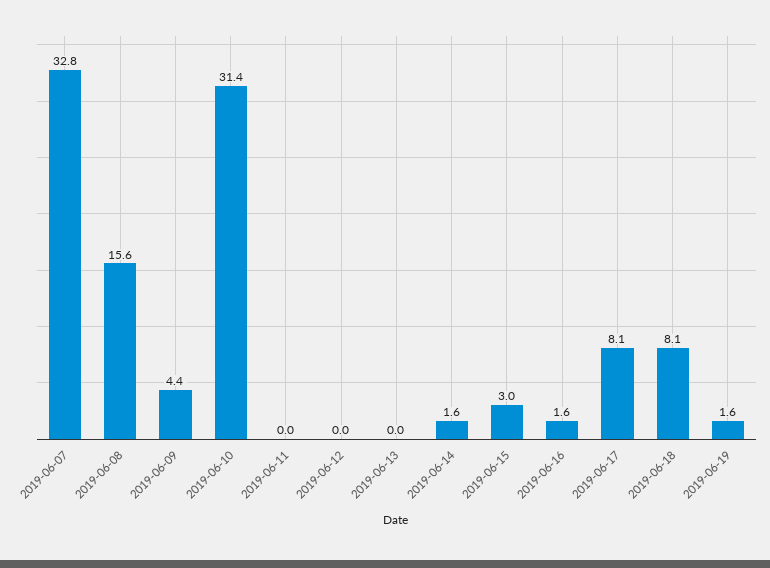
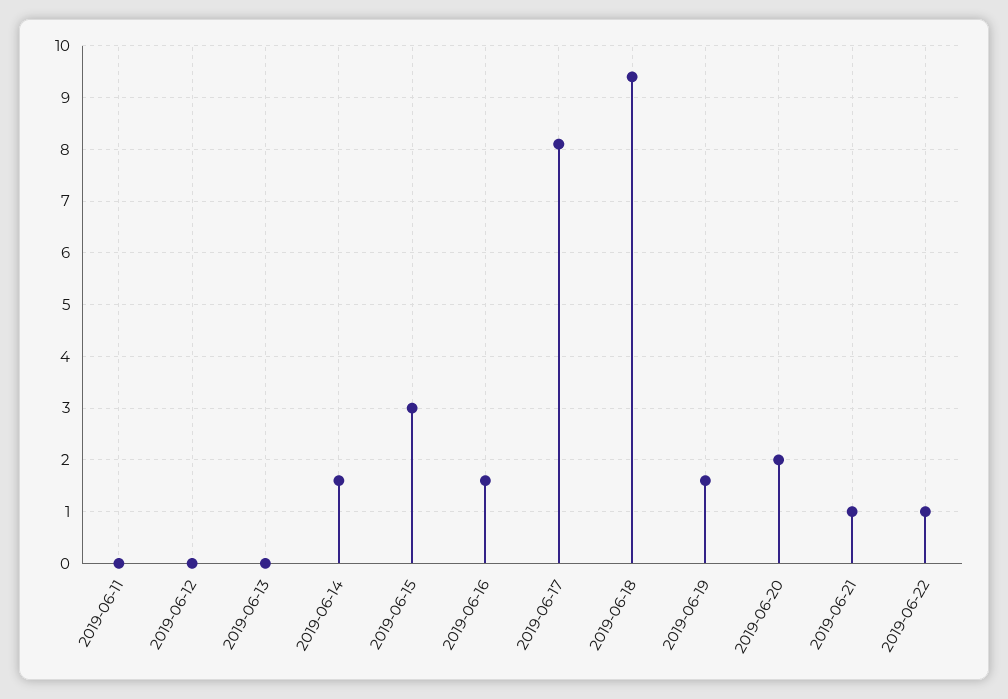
2019-06-07: 32.8 -> none
2019-06-08: 15.6 -> none
2019-06-09: 4.4 -> none
2019-06-10: 31.4 -> none
2019-06-18: 8.1 -> 9.5
2019-06-20: none -> 2
2019-06-21: none -> 1
2019-06-22: none -> 1

